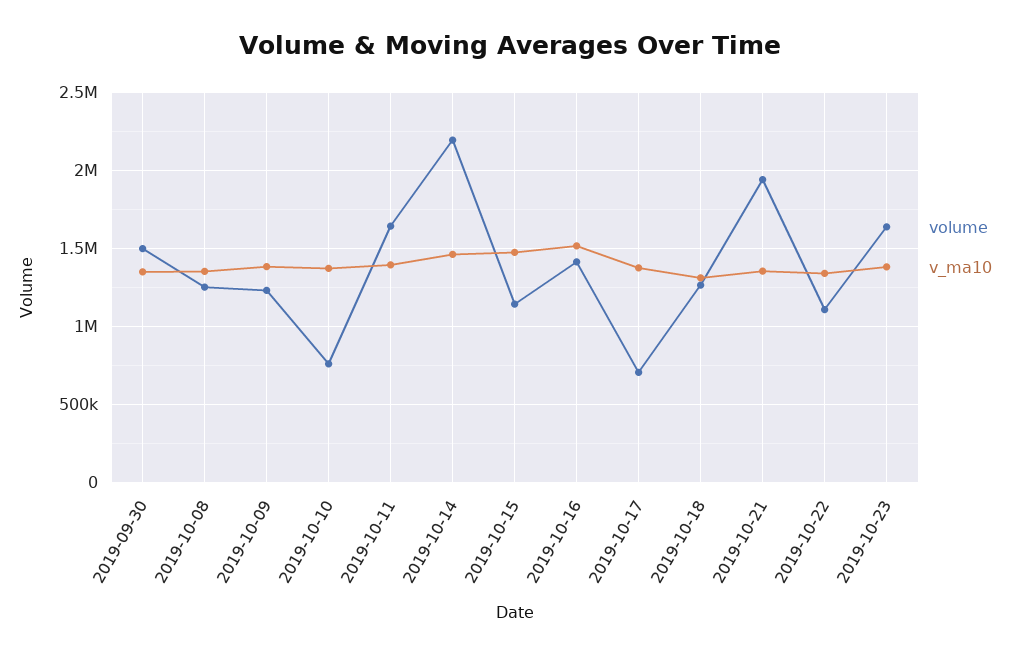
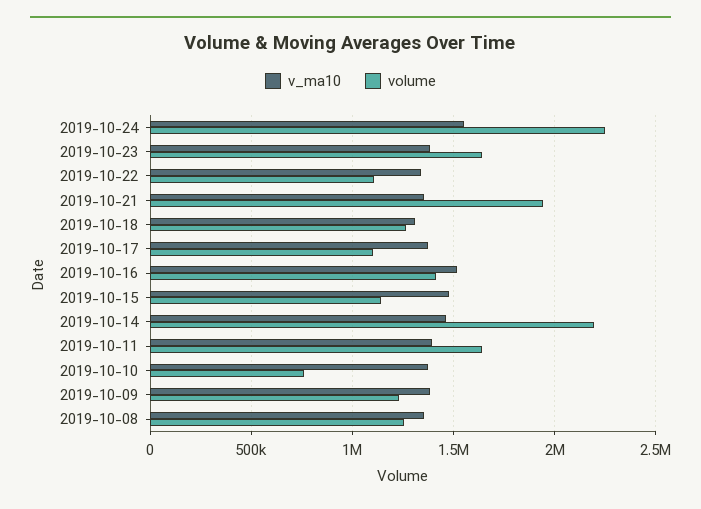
volume, 2019-09-30: 1500000 -> none
v_ma10, 2019-09-30: 1350000 -> none
volume, 2019-10-17: 700000 -> 1100000
v_ma10, 2019-10-24: none -> 1550000
volume, 2019-10-24: none -> 2250000

